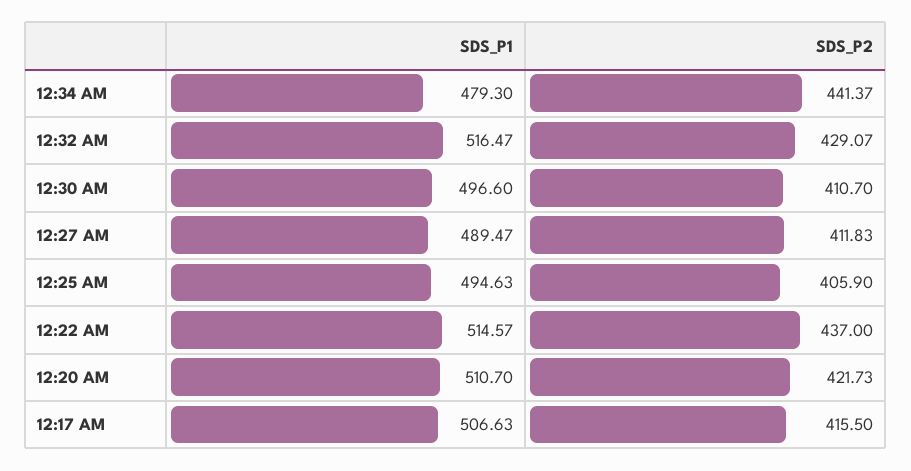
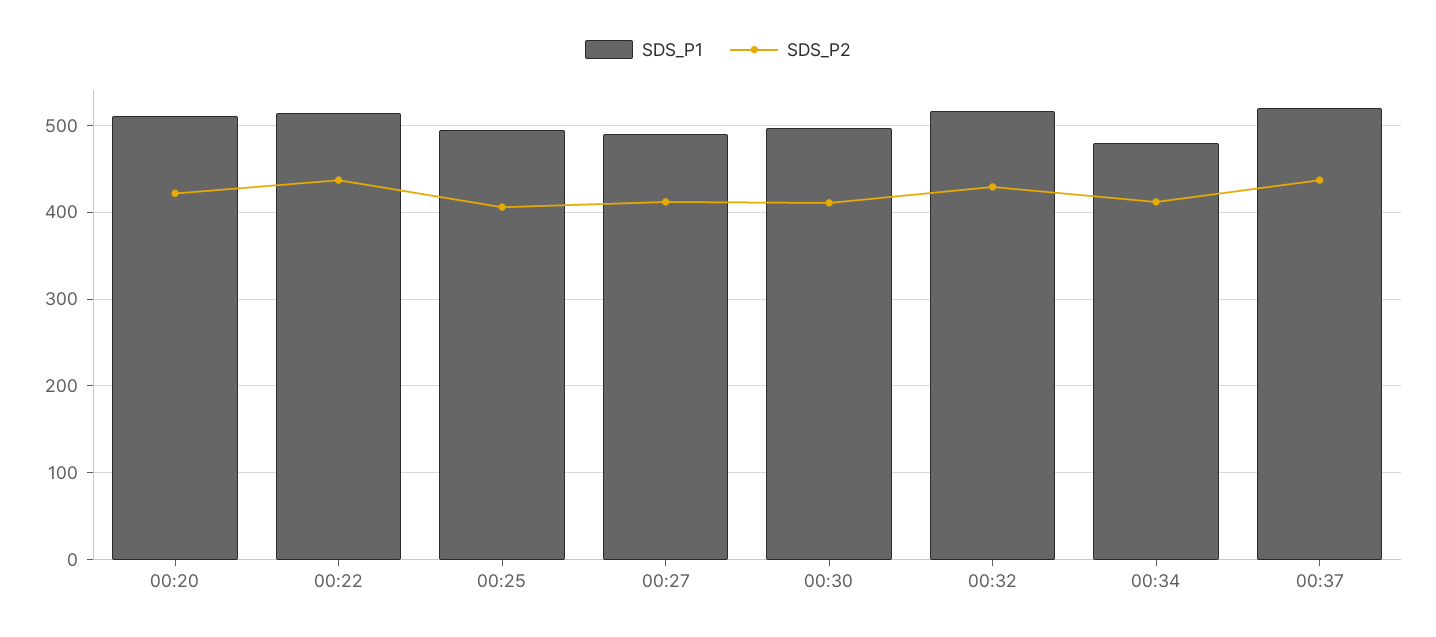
SDS_P2, 12:34 AM: 441.37 -> 410
SDS_P1, 12:17 AM: 506.63 -> none
SDS_P2, 12:17 AM: 415.5 -> none
SDS_P1, 00:37: none -> 520
SDS_P2, 00:37: none -> 440

